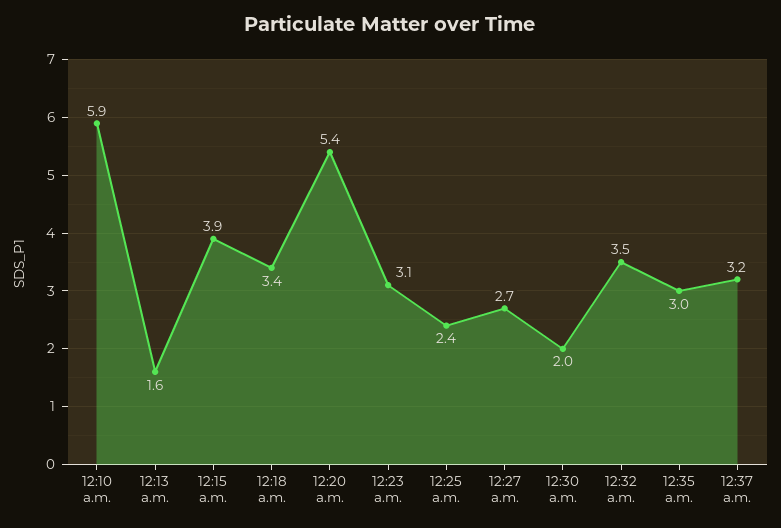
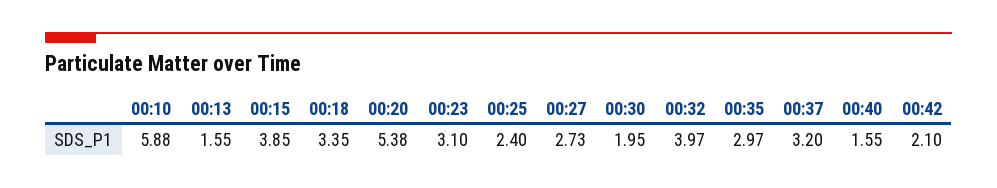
12:32 a.m.: 3.5 -> 3.97
00:40: none -> 1.55
00:42: none -> 2.1

